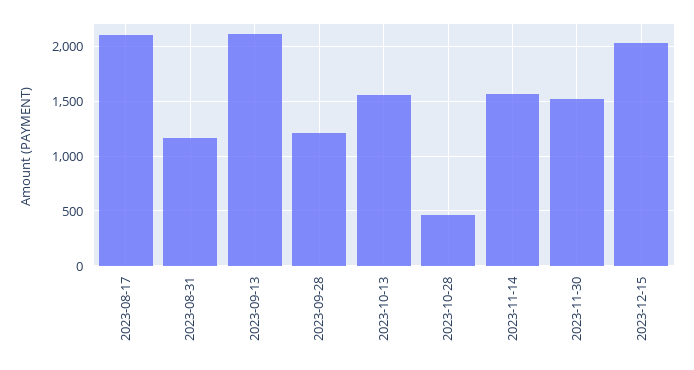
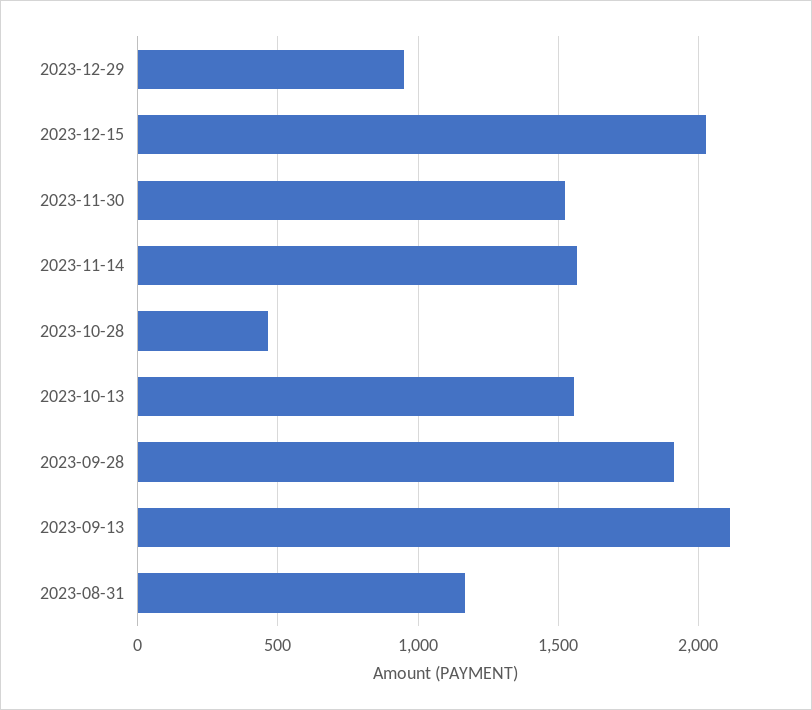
2023-08-17: 2100 -> none
2023-09-28: 1200 -> 1900
2023-12-29: none -> 950

